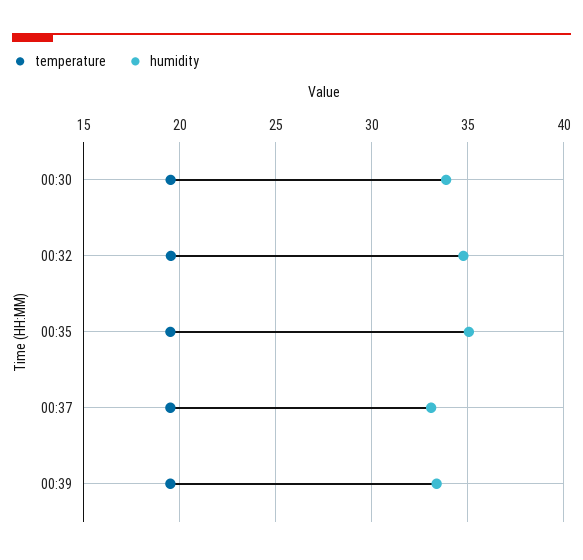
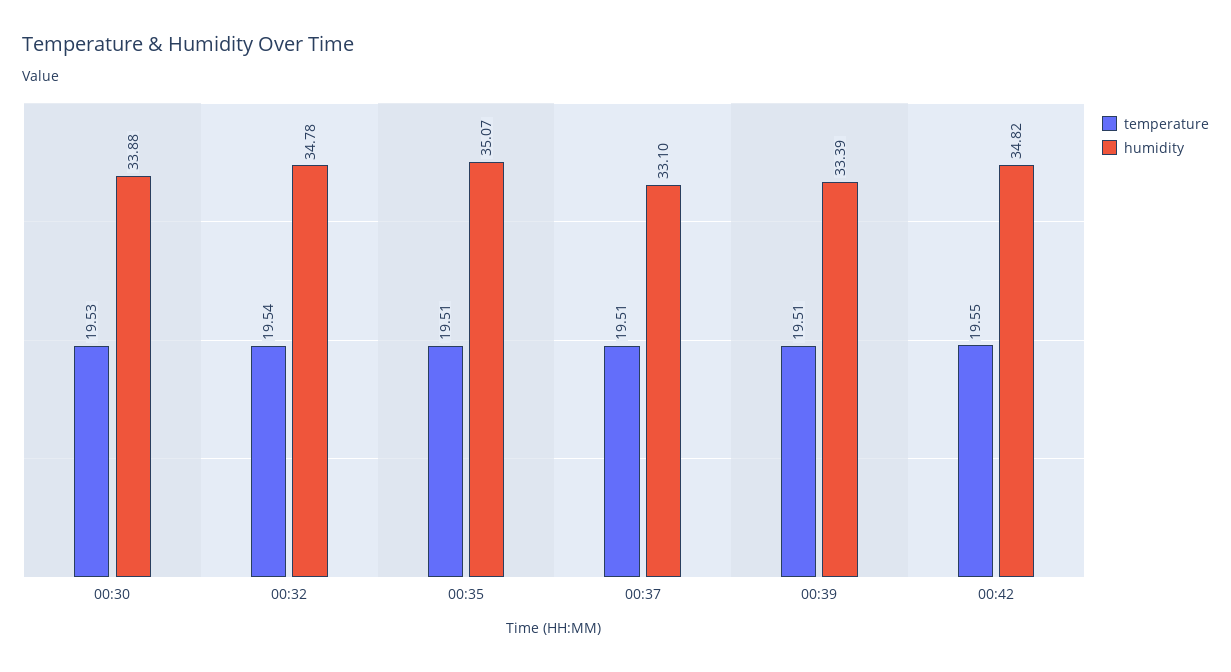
temperature, 00:42: none -> 19.55
humidity, 00:42: none -> 34.82

